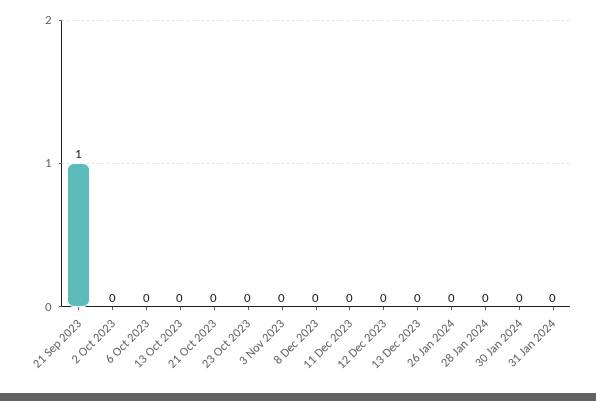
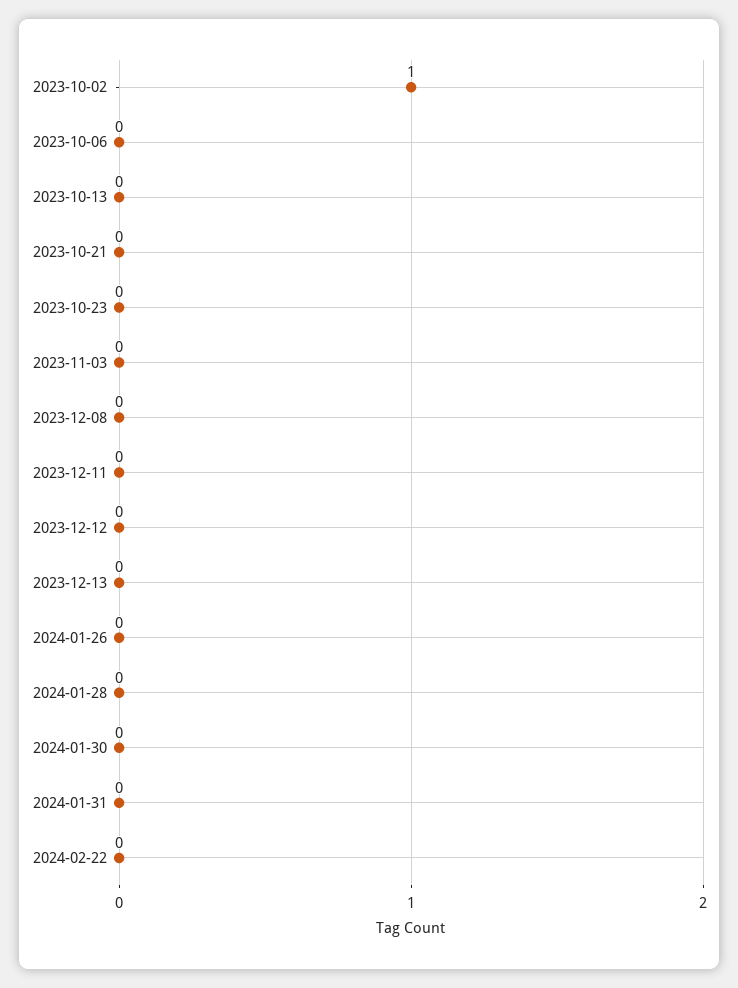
21 Sep 2023: 1 -> none
2 Oct 2023: 0 -> 1
2024-02-22: none -> 0

